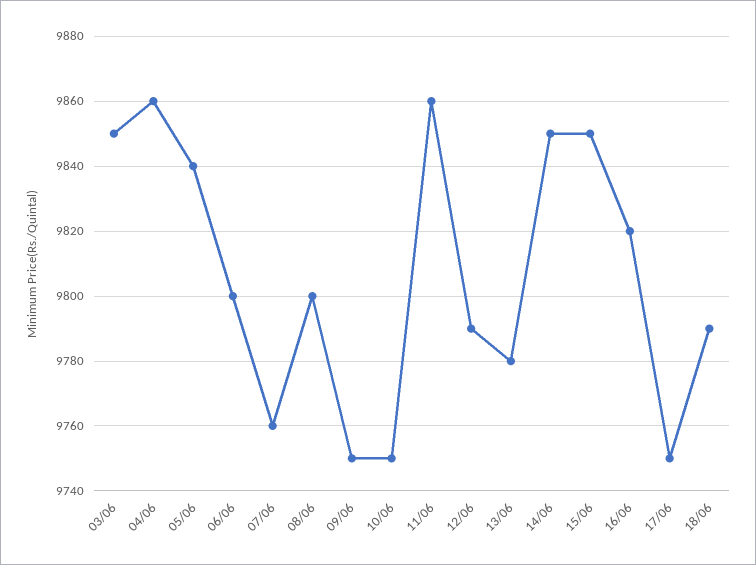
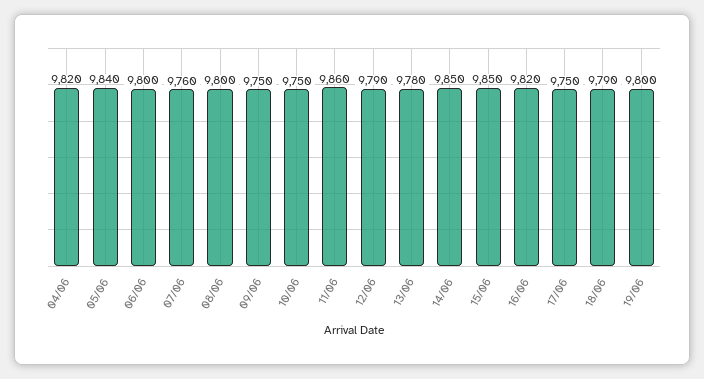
03/06: 9850 -> none
04/06: 9860 -> 9820
19/06: none -> 9800

